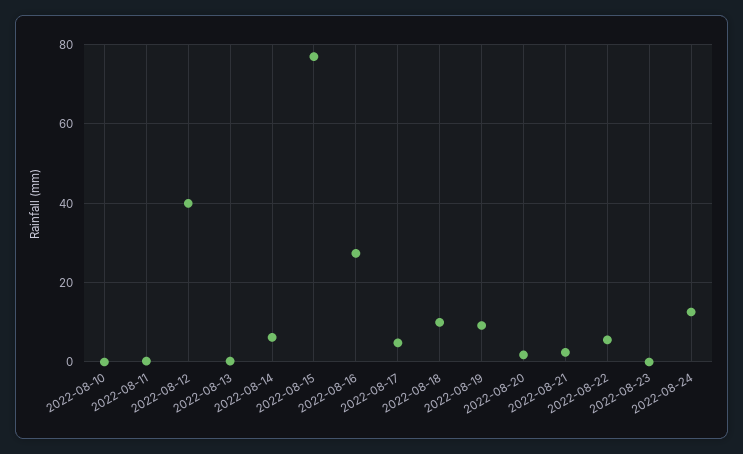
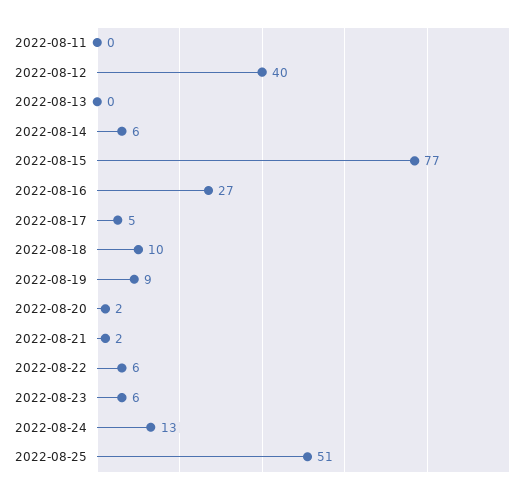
2022-08-10: 0 -> none
2022-08-23: 0 -> 6
2022-08-25: none -> 51

